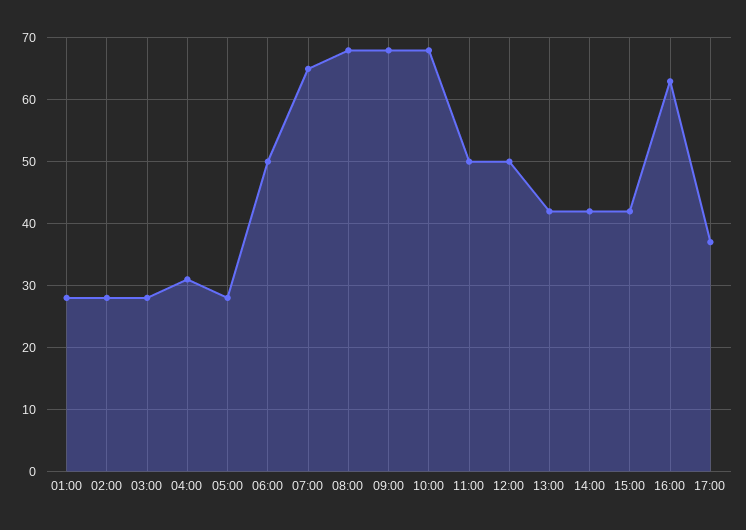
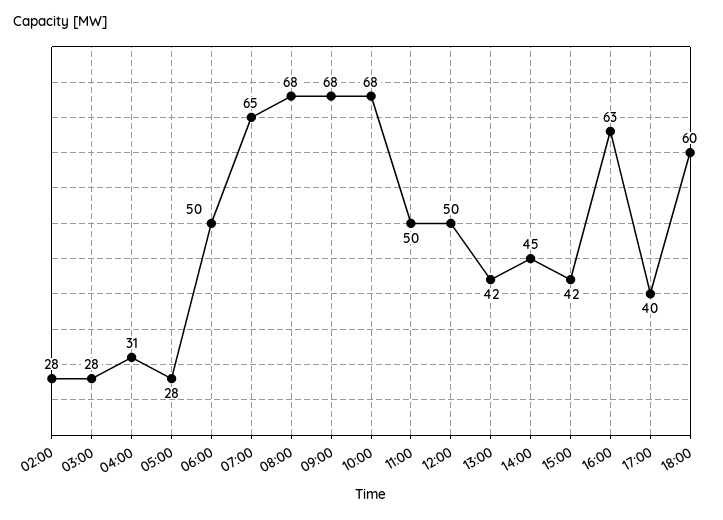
01:00: 28 -> none
14:00: 42 -> 45
17:00: 37 -> 40
18:00: none -> 60

